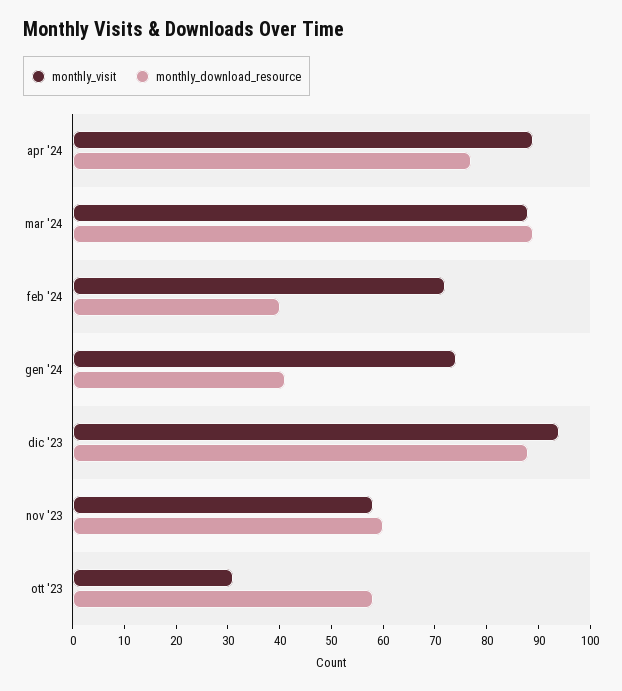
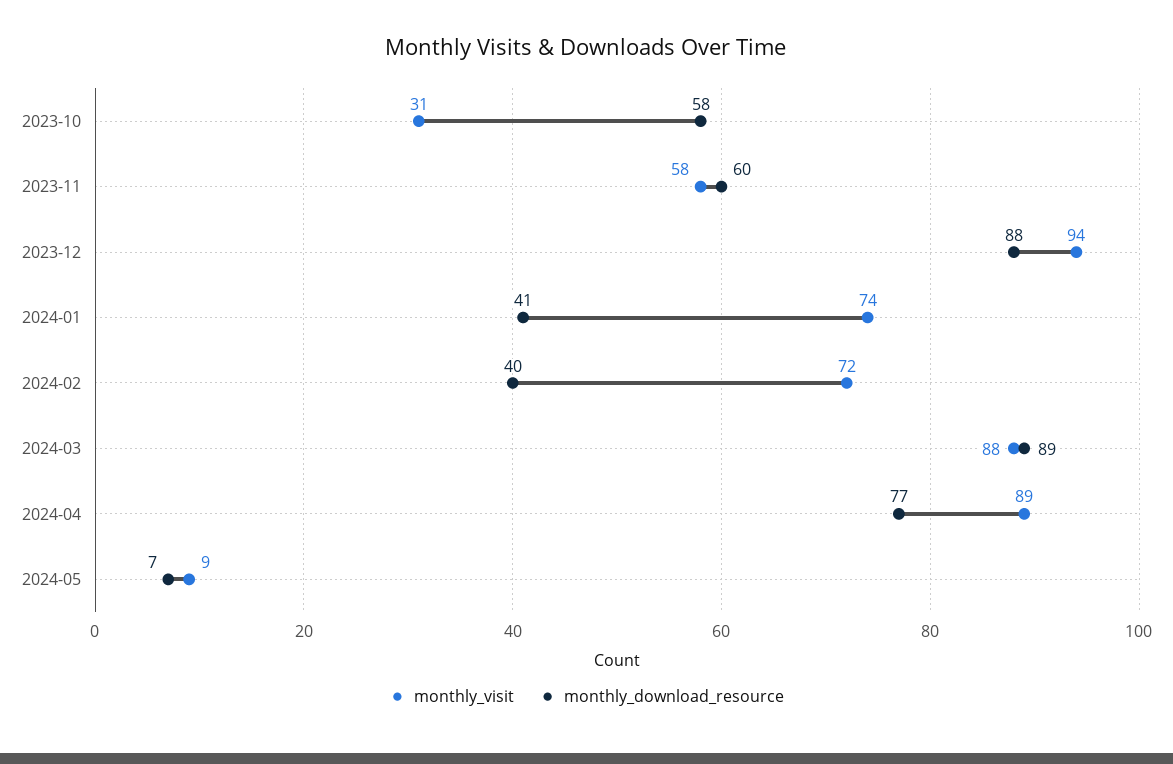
monthly_visit, 2024-05: none -> 9
monthly_download_resource, 2024-05: none -> 7

